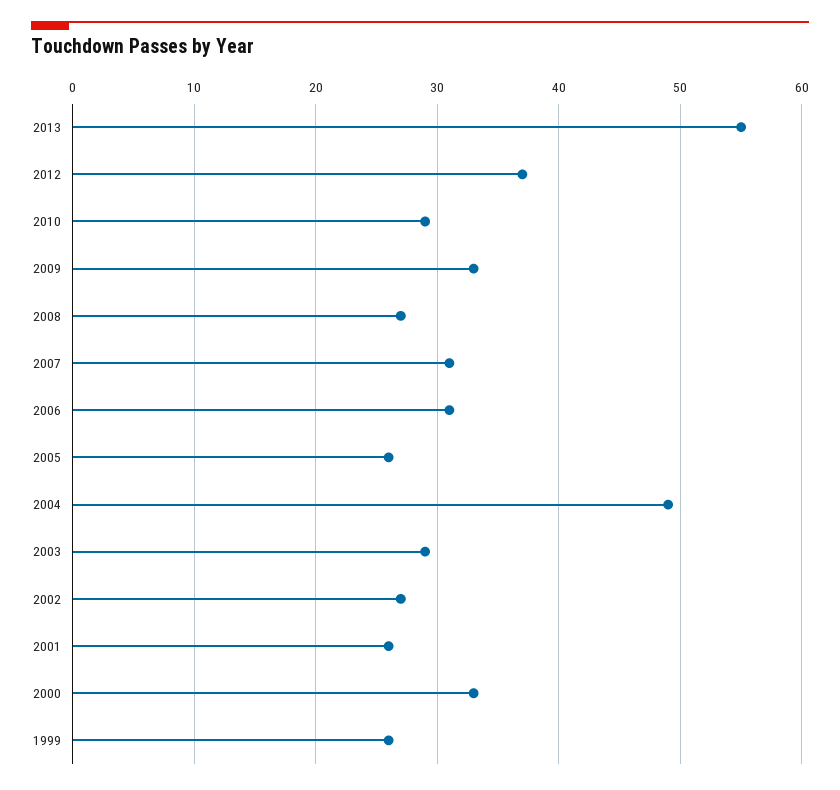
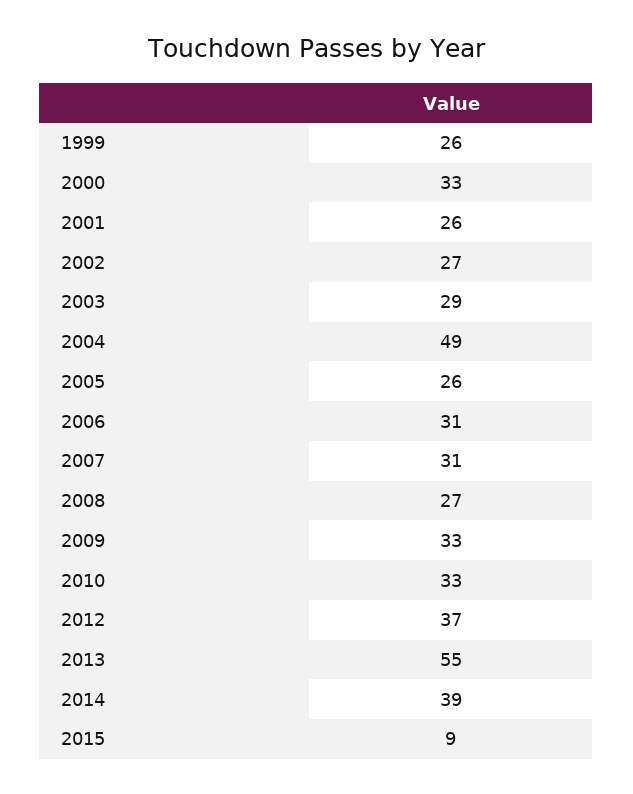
2010: 29 -> 33
2014: none -> 39
2015: none -> 9

